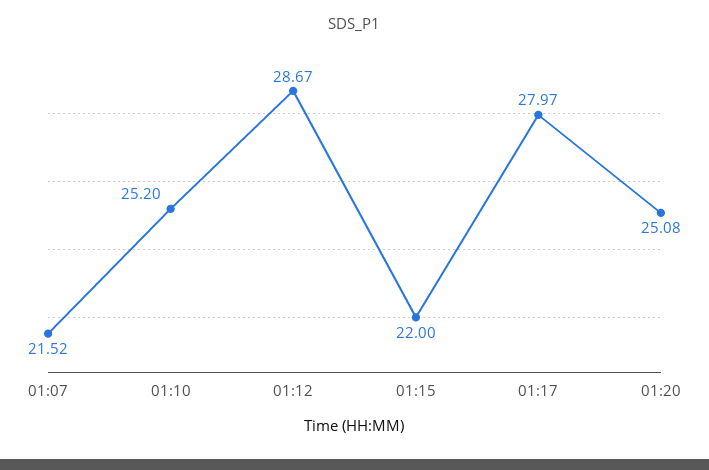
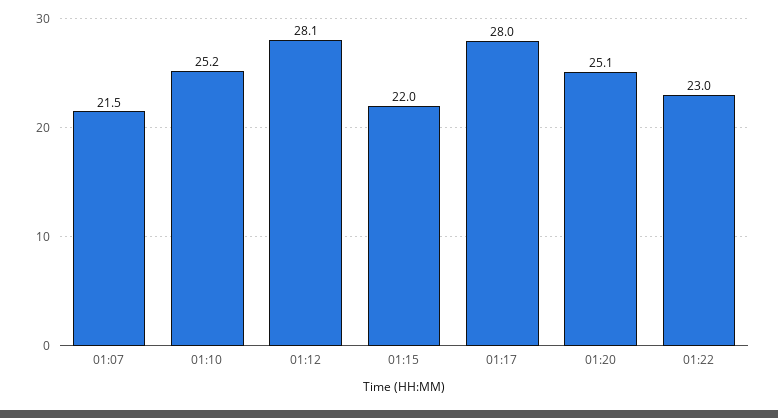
01:12: 28.67 -> 28.1
01:22: none -> 23

